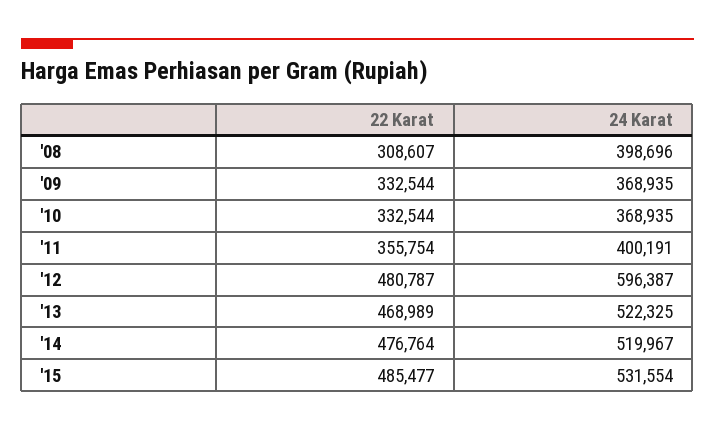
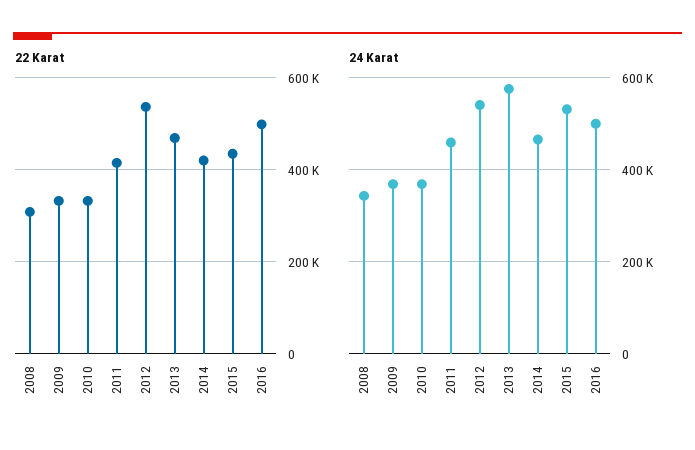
24 Karat, '08: 398696 -> 340000
22 Karat, '11: 355754 -> 420000
24 Karat, '11: 400191 -> 460000
22 Karat, '12: 480787 -> 540000
24 Karat, '12: 596387 -> 540000
24 Karat, '13: 522325 -> 580000
22 Karat, '14: 476764 -> 420000
24 Karat, '14: 519967 -> 460000
22 Karat, '15: 485477 -> 440000
22 Karat, 2016: none -> 500000
24 Karat, 2016: none -> 500000

